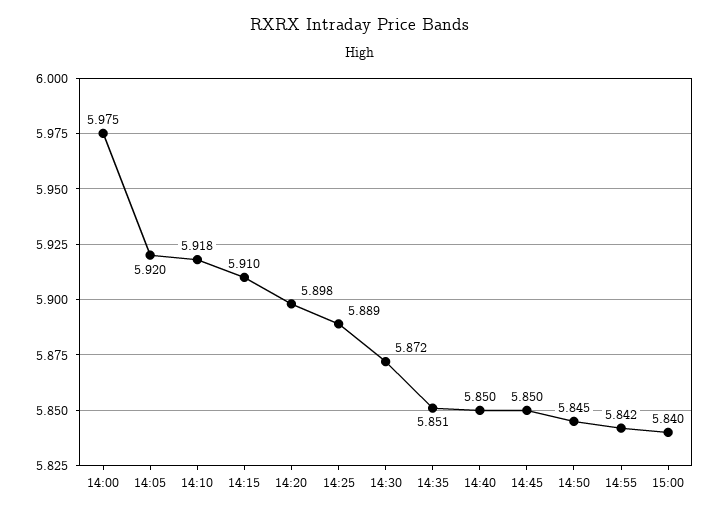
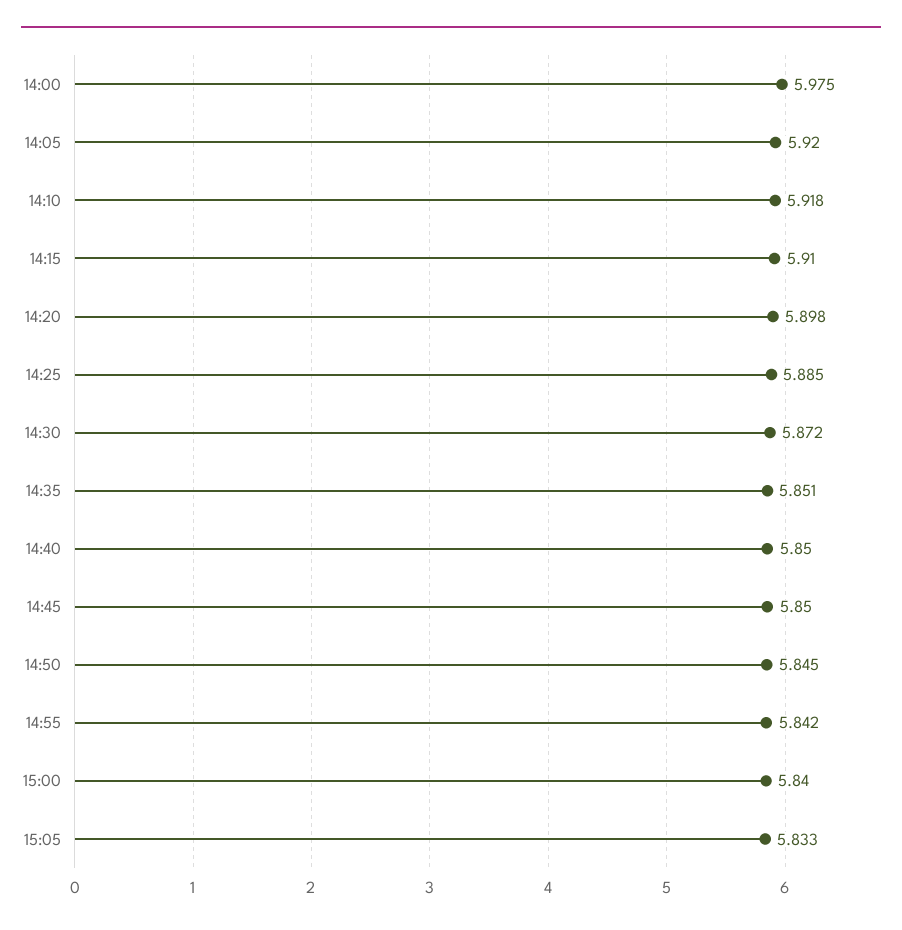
14:25: 5.889 -> 5.885
15:05: none -> 5.833

